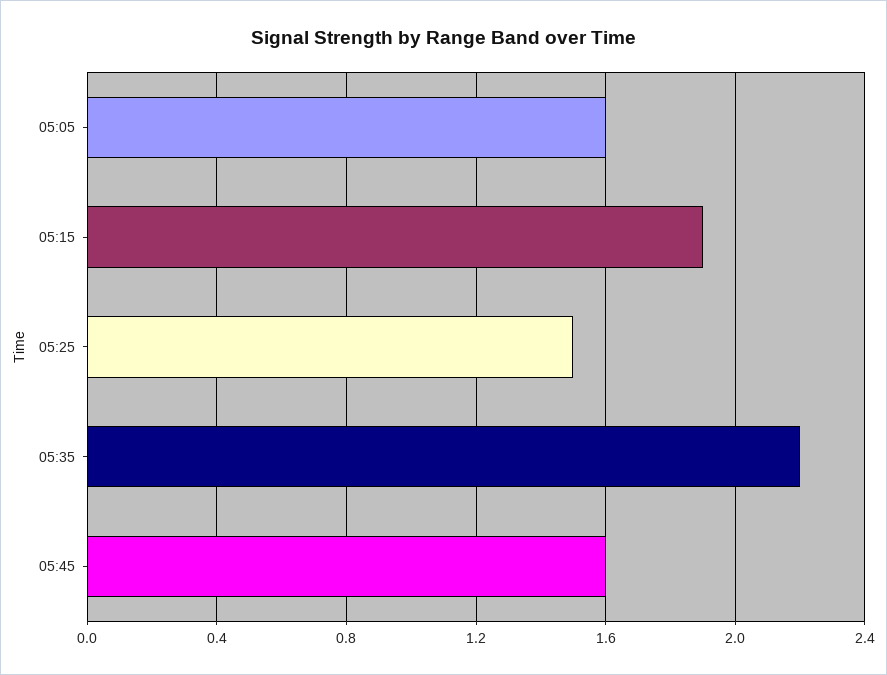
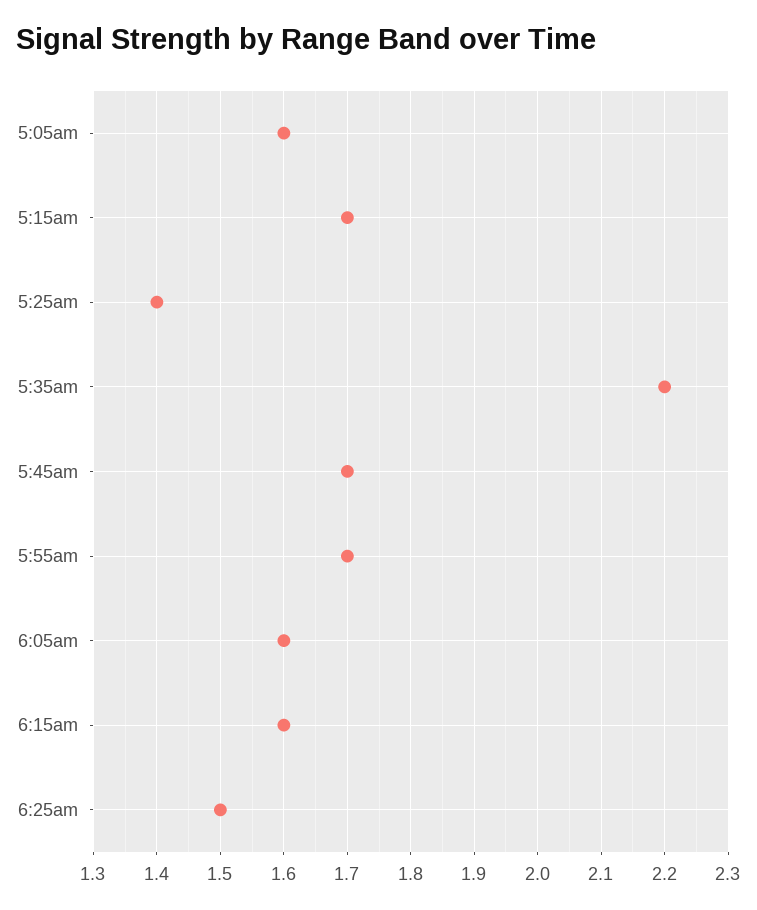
05:15: 1.9 -> 1.7
05:25: 1.5 -> 1.4
05:45: 1.6 -> 1.7
5:55am: none -> 1.7
6:05am: none -> 1.6
6:15am: none -> 1.6
6:25am: none -> 1.5

